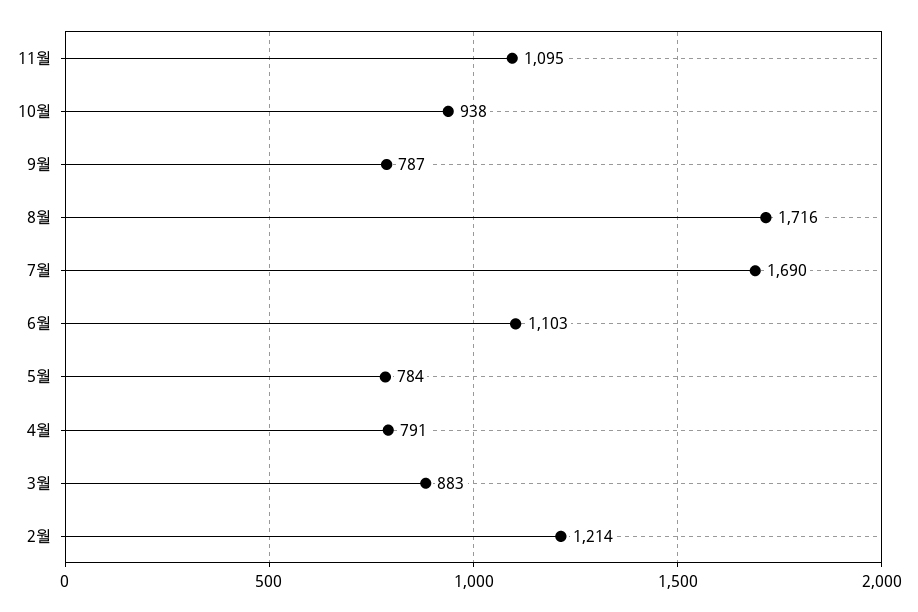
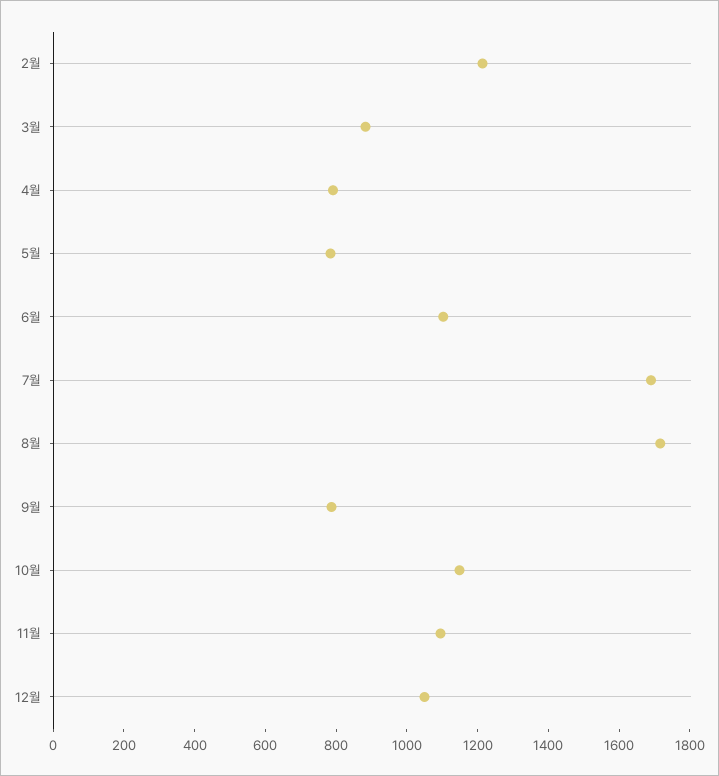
10월: 938 -> 1150
12월: none -> 1050

